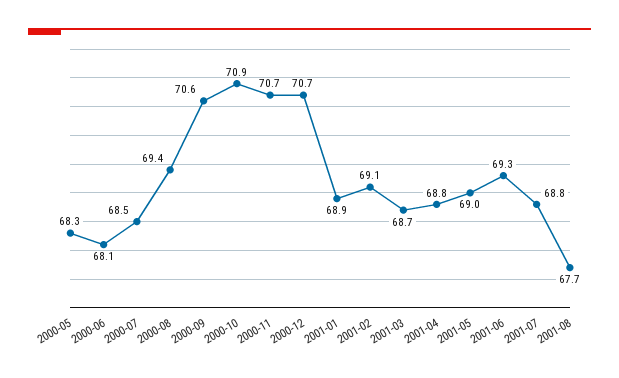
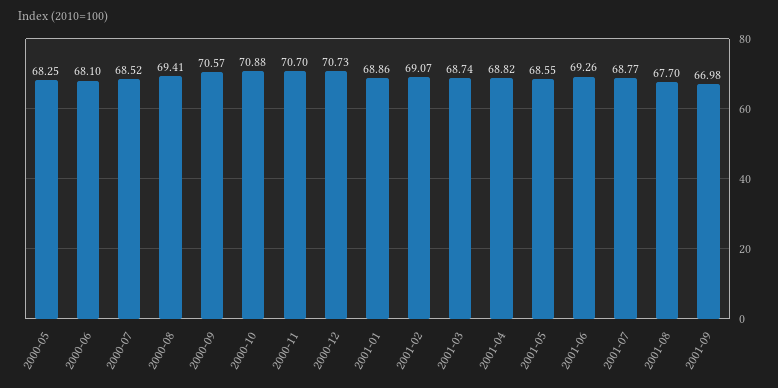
2001-05: 69 -> 68.55
2001-09: none -> 66.98

